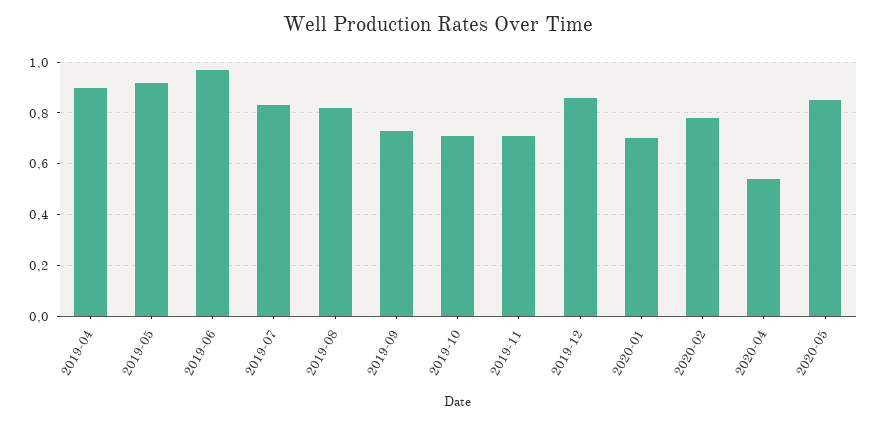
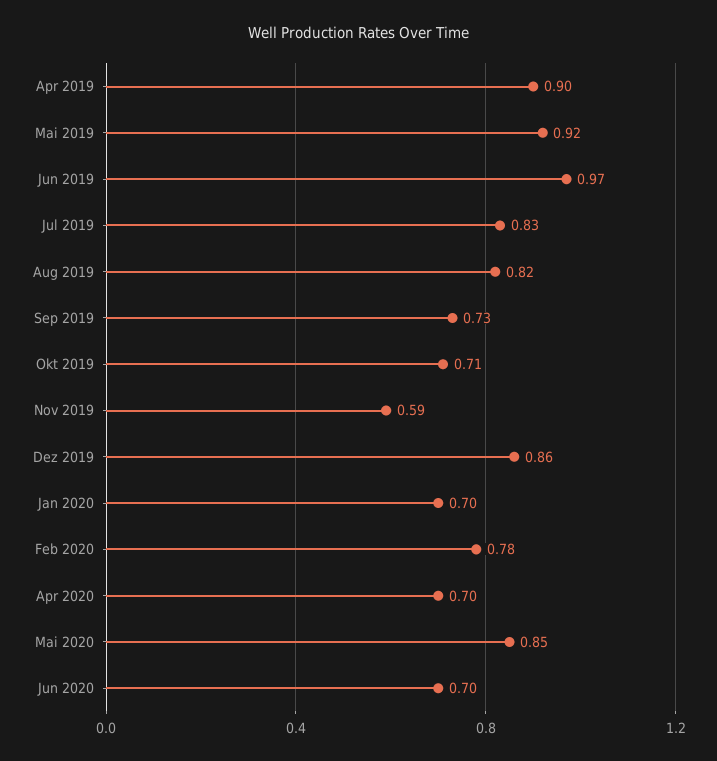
2019-11: 0.7 -> 0.59
2020-04: 0.55 -> 0.7
Jun 2020: none -> 0.7

